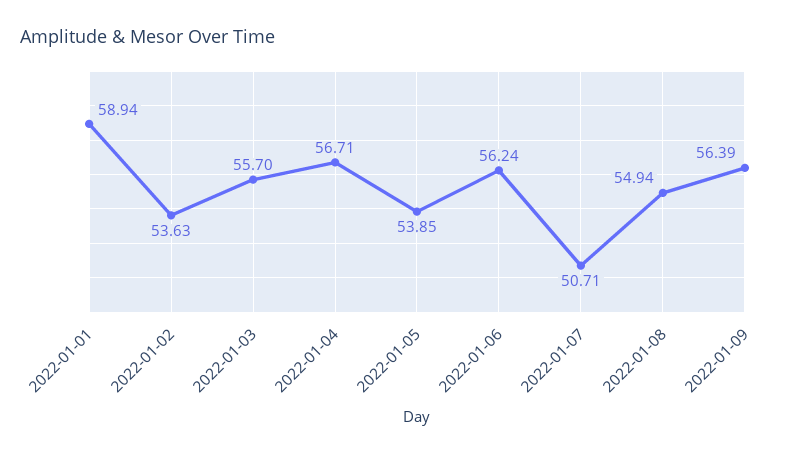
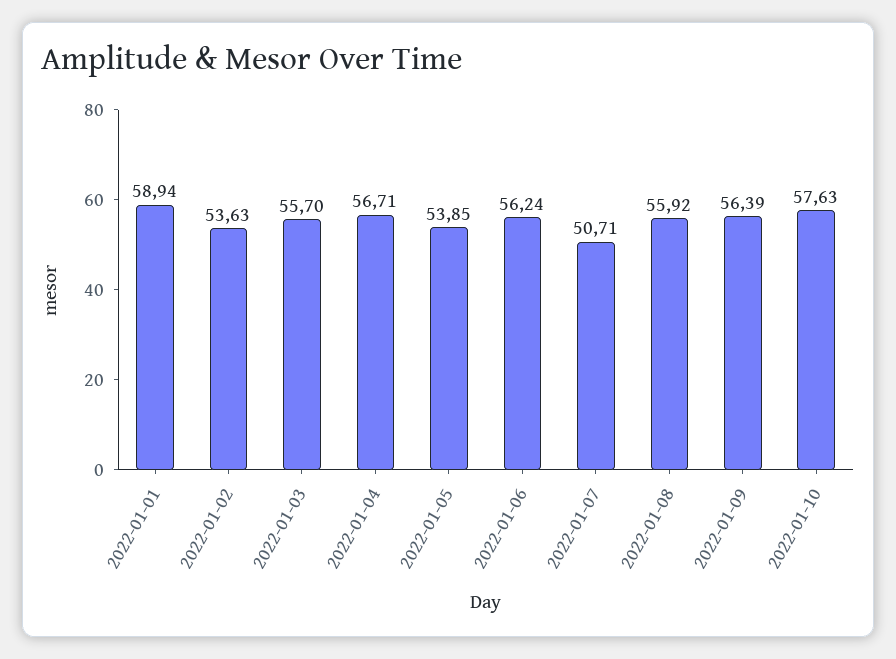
2022-01-08: 54.94 -> 55.92
2022-01-10: none -> 57.63

